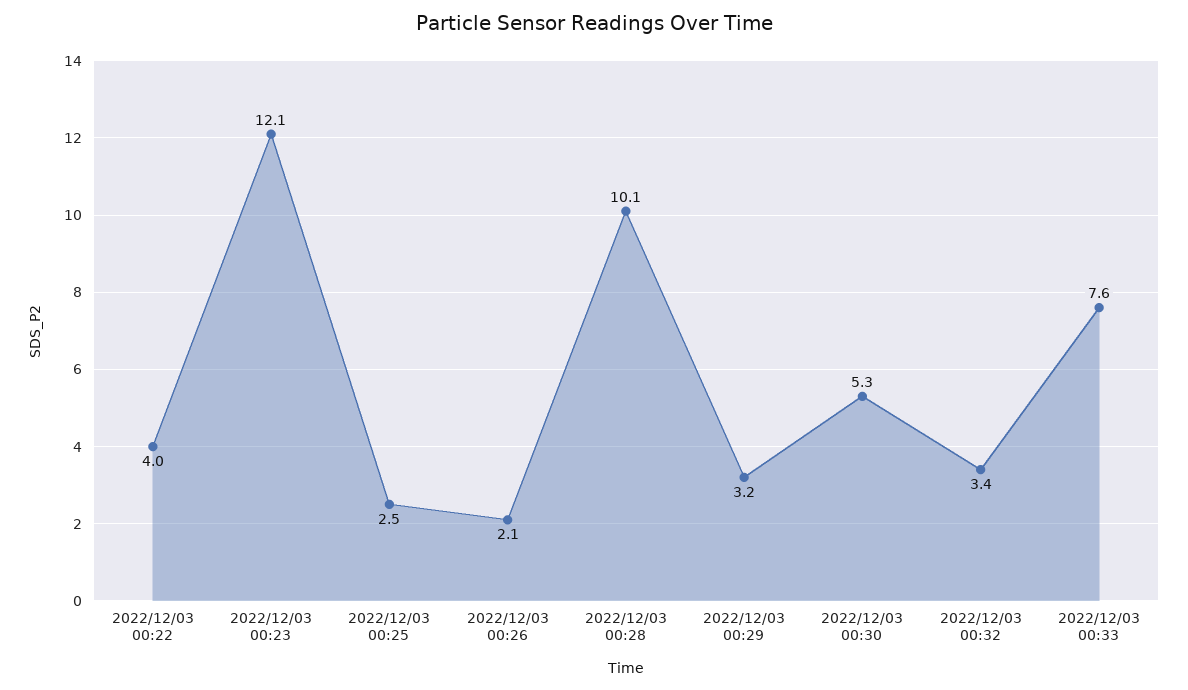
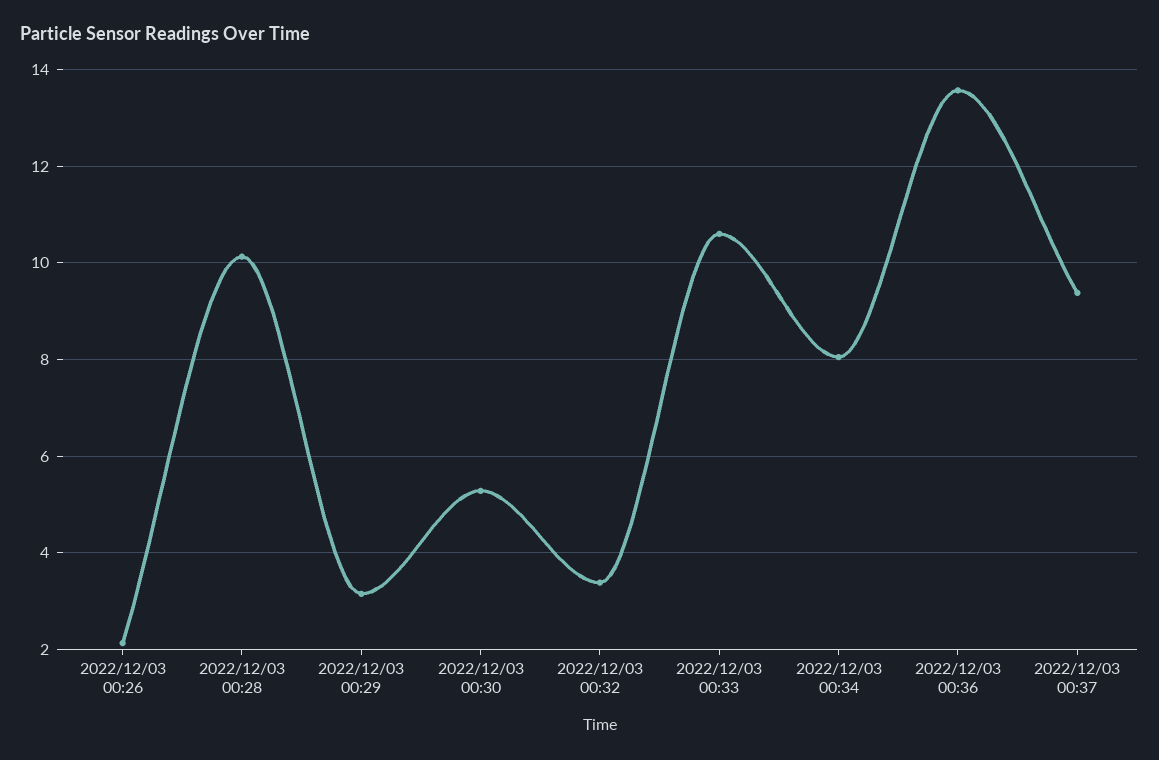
2022/12/03 00:22: 4 -> none
2022/12/03 00:23: 12.1 -> none
2022/12/03 00:25: 2.5 -> none
2022/12/03 00:33: 7.6 -> 10.6
2022/12/03 00:34: none -> 8
2022/12/03 00:36: none -> 13.6
2022/12/03 00:37: none -> 9.4

